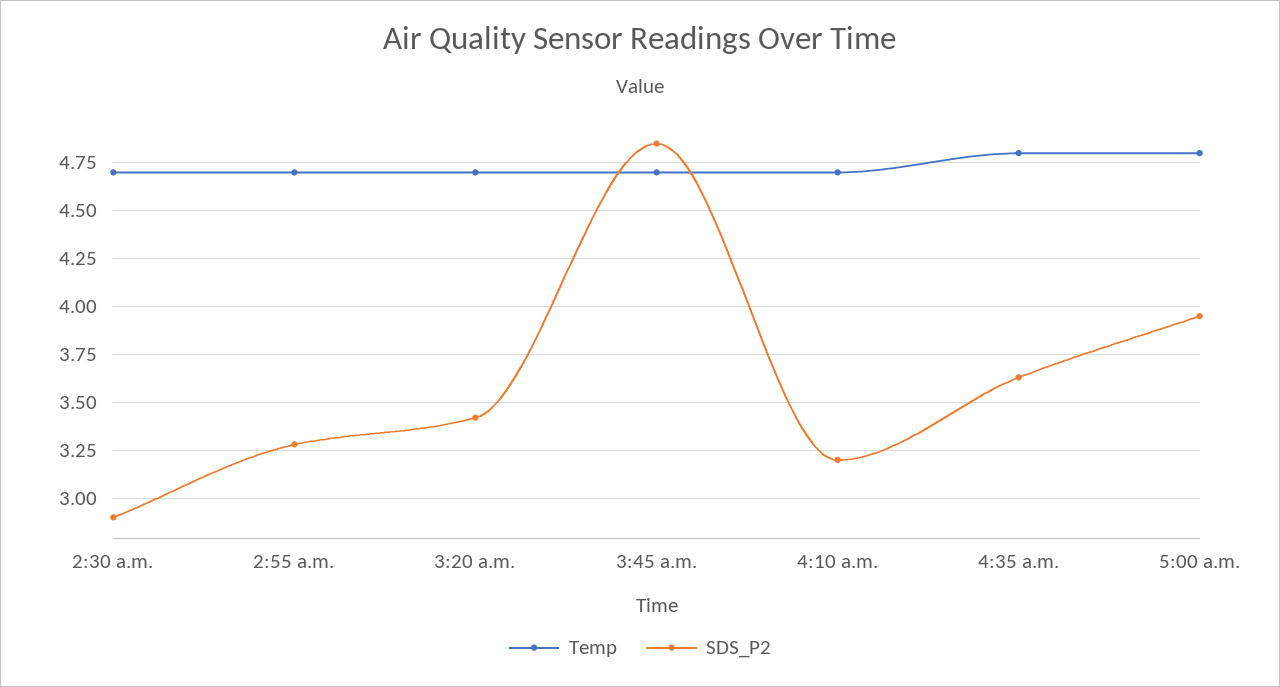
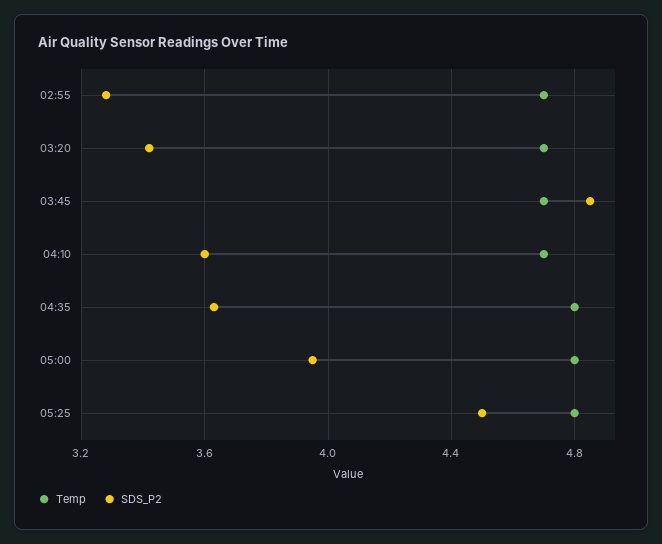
Temp, 2:30 a.m.: 4.7 -> none
SDS_P2, 2:30 a.m.: 2.9 -> none
SDS_P2, 4:10 a.m.: 3.2 -> 3.6
Temp, 05:25: none -> 4.8
SDS_P2, 05:25: none -> 4.5

